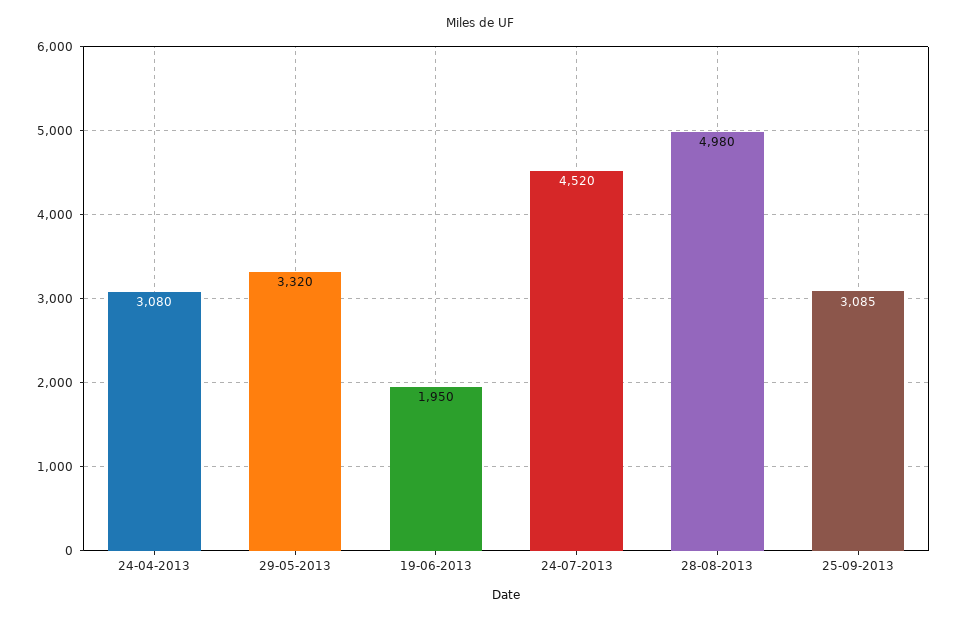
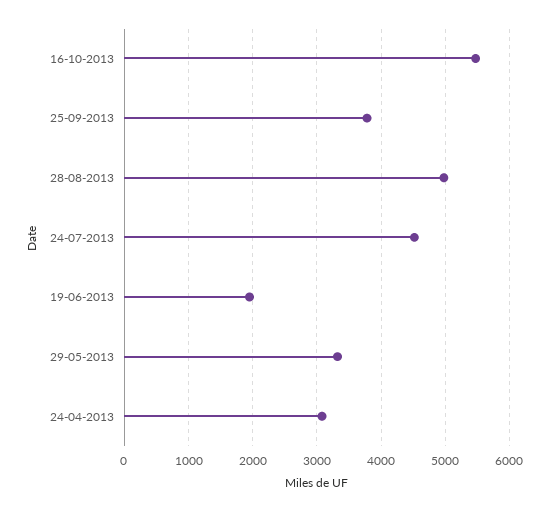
25-09-2013: 3085 -> 3800
16-10-2013: none -> 5500

